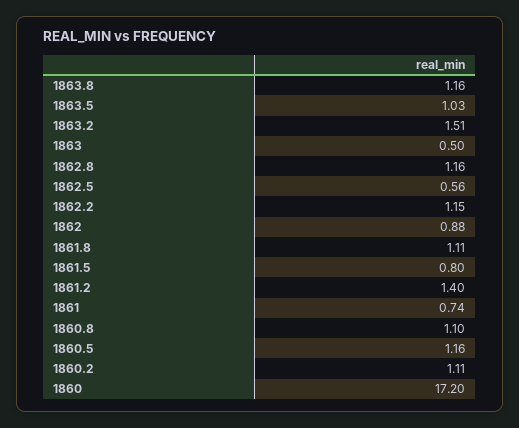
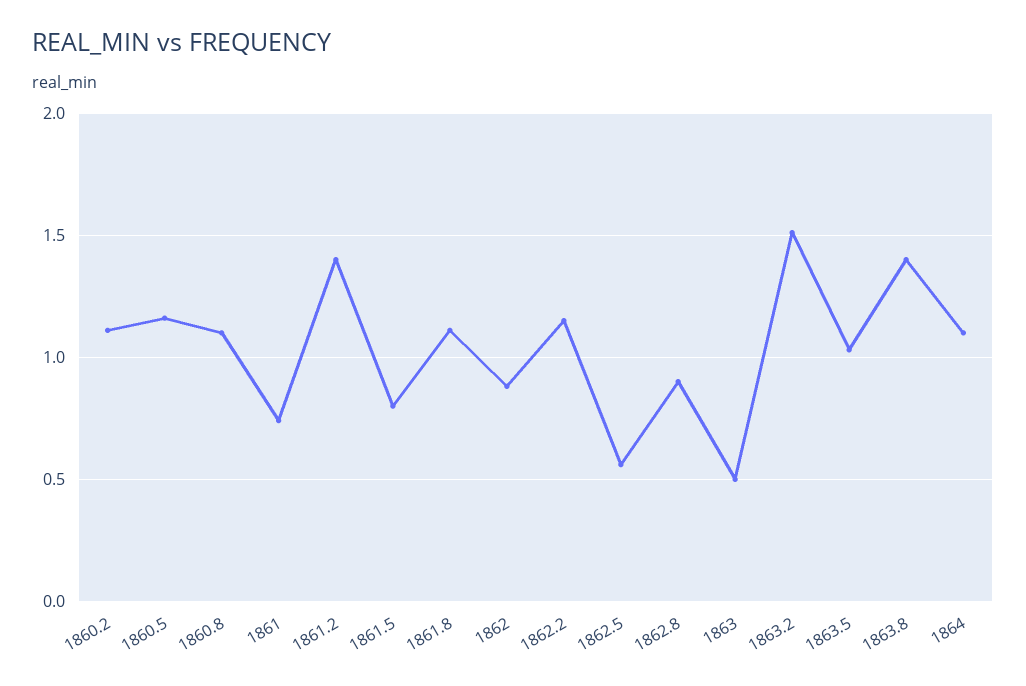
1863.8: 1.16 -> 1.4
1862.8: 1.16 -> 0.9
1860: 17.2 -> none
1864: none -> 1.1

